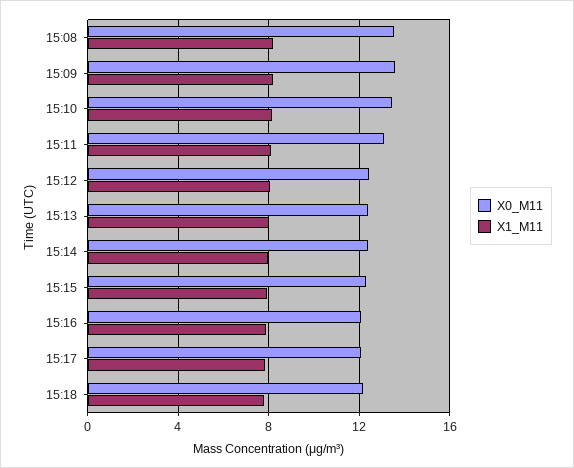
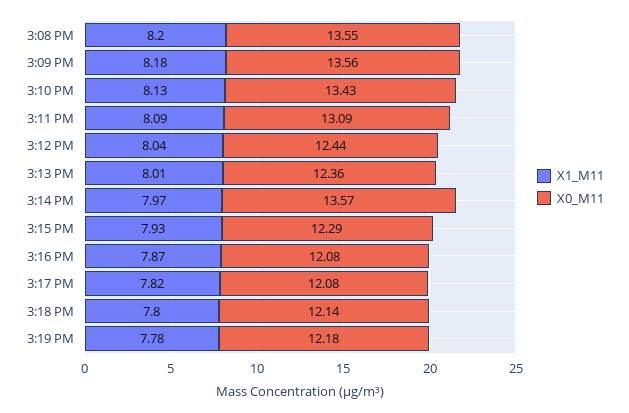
X0_M11, 15:14: 12.5 -> 13.57
X1_M11, 3:19 PM: none -> 7.78
X0_M11, 3:19 PM: none -> 12.18

